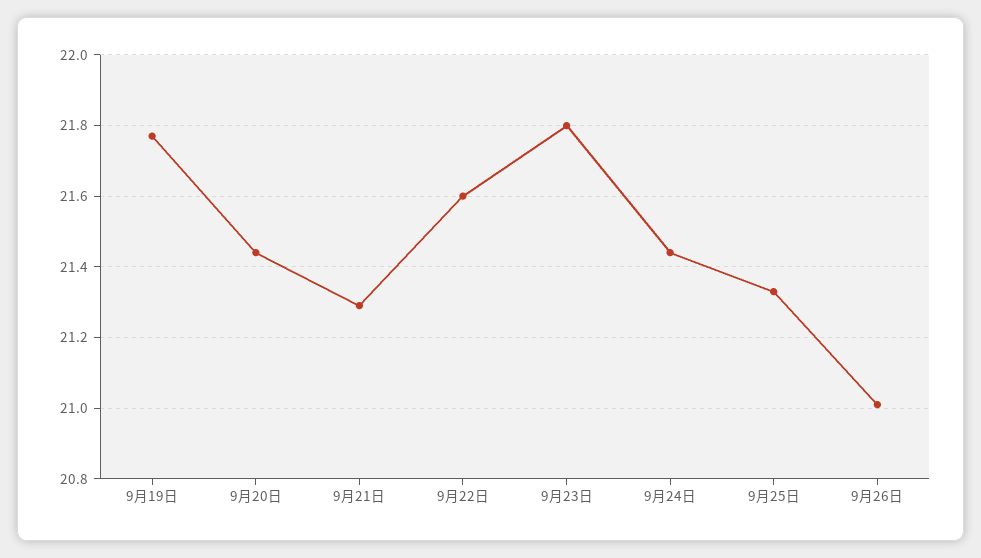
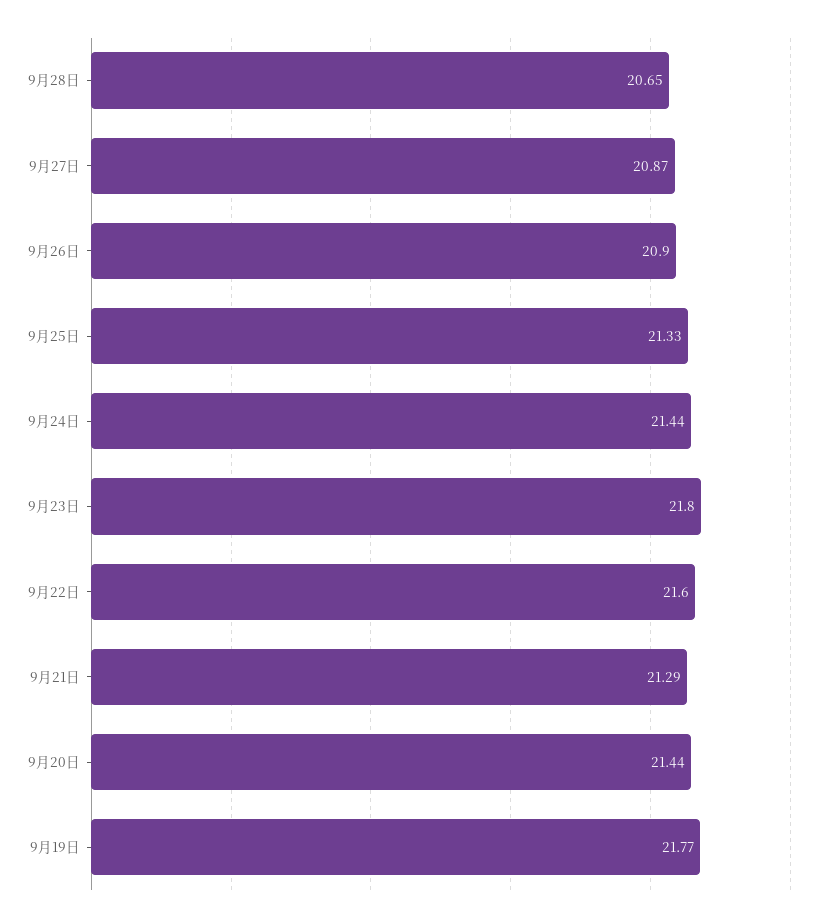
9月26日: 21 -> 20.9
9月28日: none -> 20.65
9月27日: none -> 20.87

